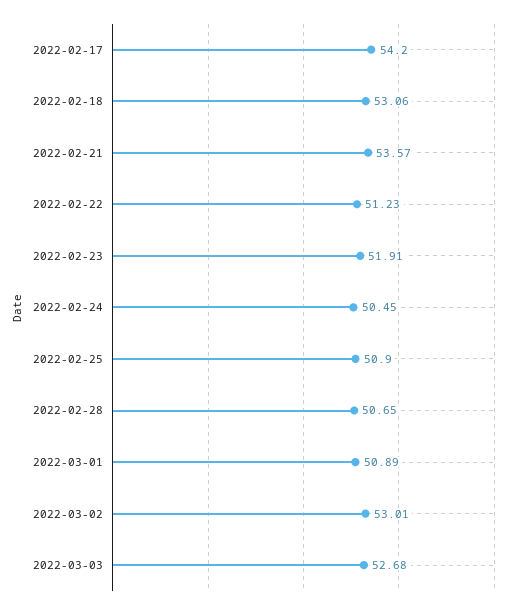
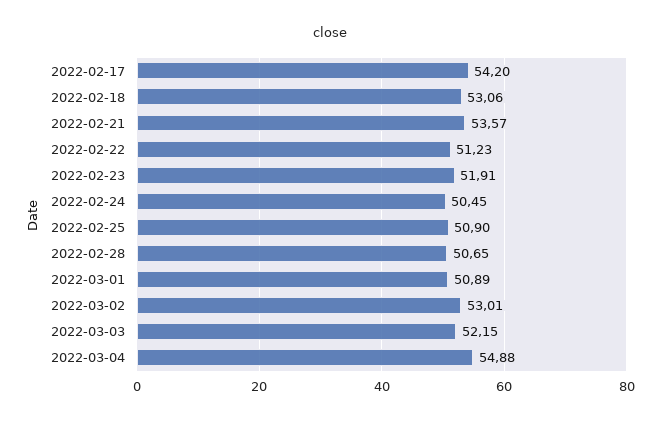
2022-03-03: 52.68 -> 52.15
2022-03-04: none -> 54.88

